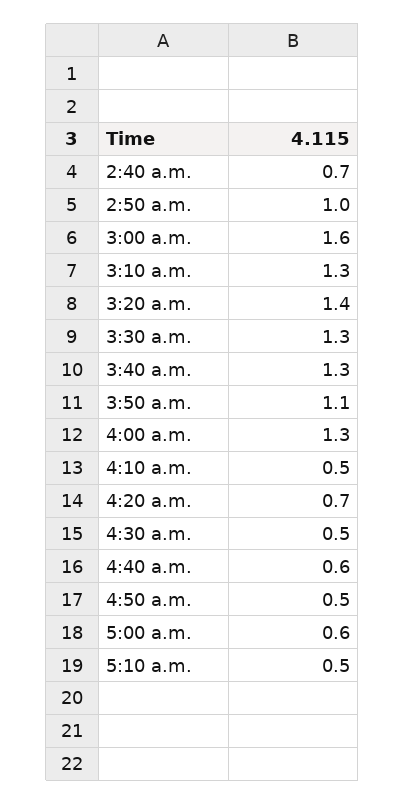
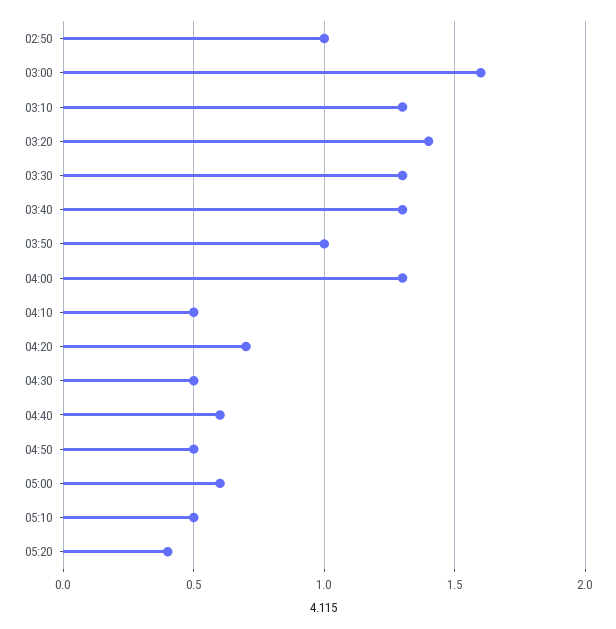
2:40 a.m.: 0.7 -> none
3:50 a.m.: 1.1 -> 1
05:20: none -> 0.4

